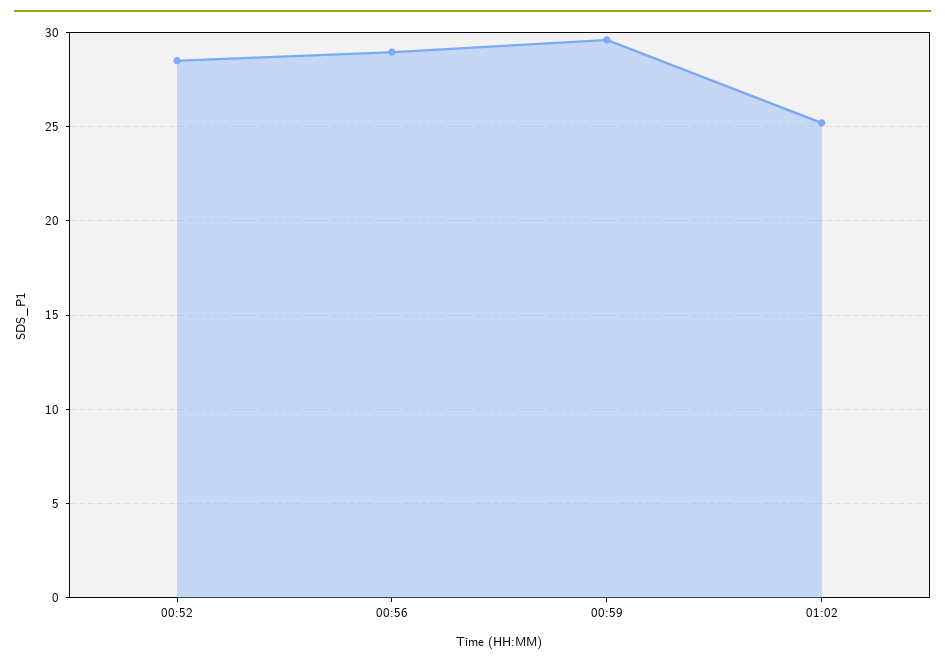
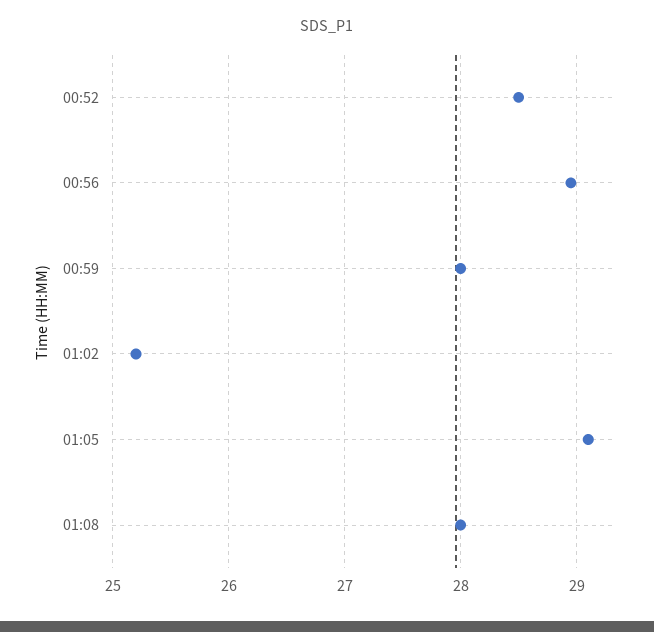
00:59: 29.5 -> 28
01:05: none -> 29.1
01:08: none -> 28

